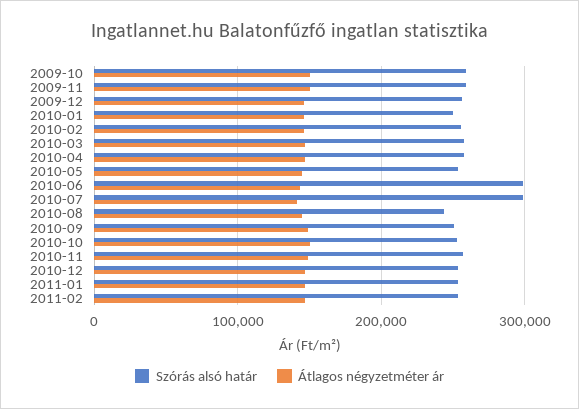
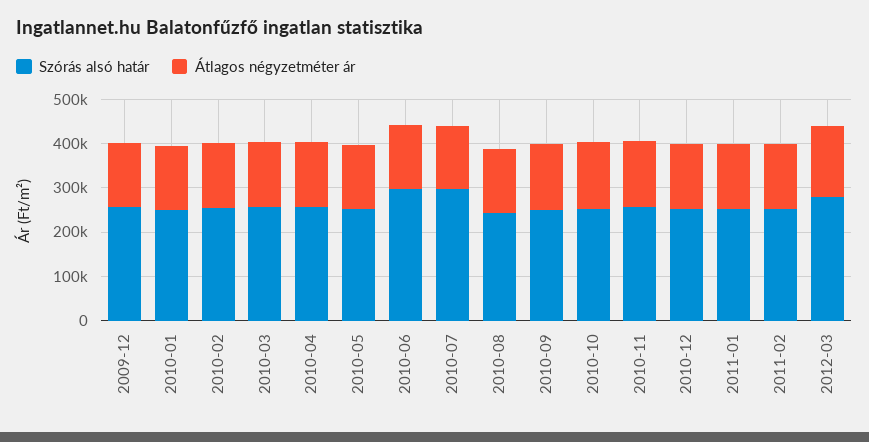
Szórás alsó határ, 2009-10: 260000 -> none
Átlagos négyzetméter ár, 2009-10: 150000 -> none
Szórás alsó határ, 2009-11: 260000 -> none
Átlagos négyzetméter ár, 2009-11: 150000 -> none
Szórás alsó határ, 2012-03: none -> 280000
Átlagos négyzetméter ár, 2012-03: none -> 160000

